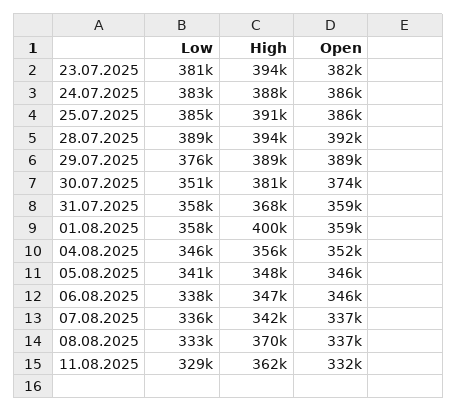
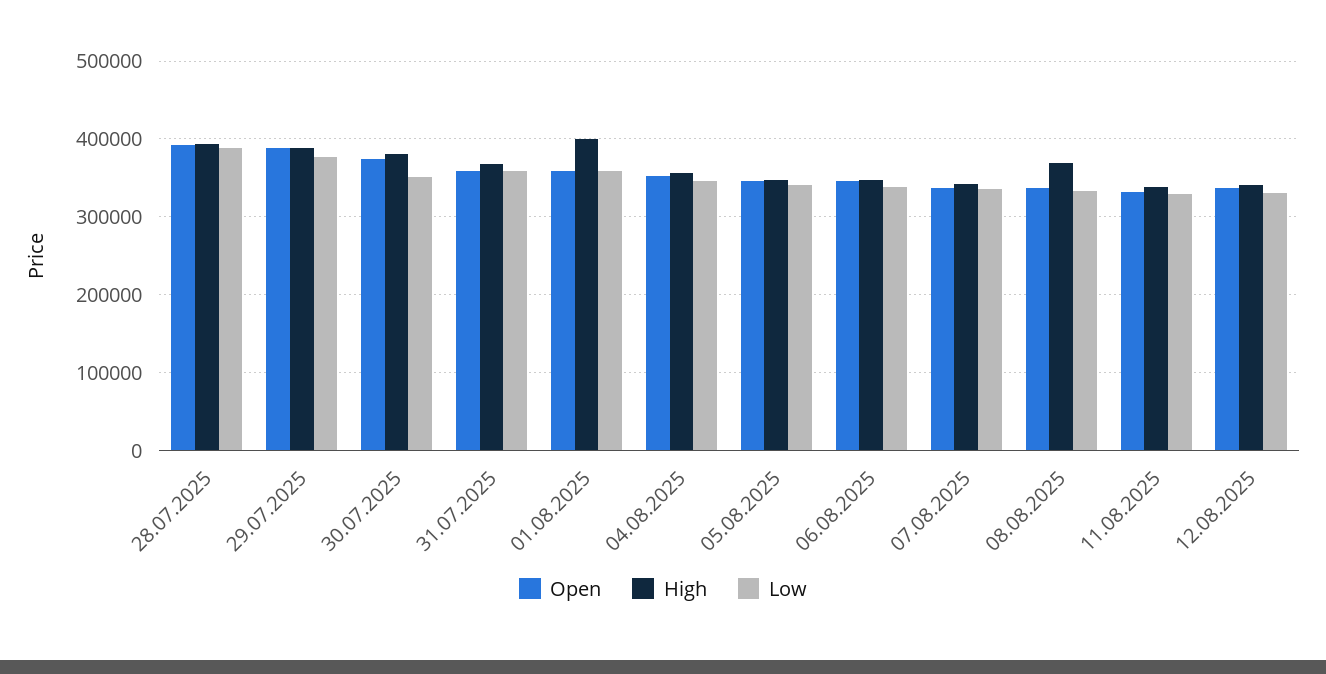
Low, 23.07.2025: 381000 -> none
High, 23.07.2025: 394000 -> none
Open, 23.07.2025: 382000 -> none
Low, 24.07.2025: 383000 -> none
High, 24.07.2025: 388000 -> none
Open, 24.07.2025: 386000 -> none
Low, 25.07.2025: 385000 -> none
High, 25.07.2025: 391000 -> none
Open, 25.07.2025: 386000 -> none
High, 11.08.2025: 362000 -> 340000
Open, 12.08.2025: none -> 340000
High, 12.08.2025: none -> 340000
Low, 12.08.2025: none -> 330000

